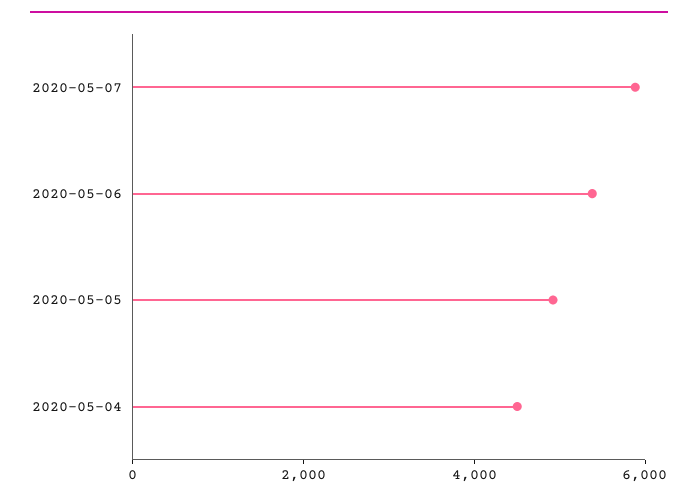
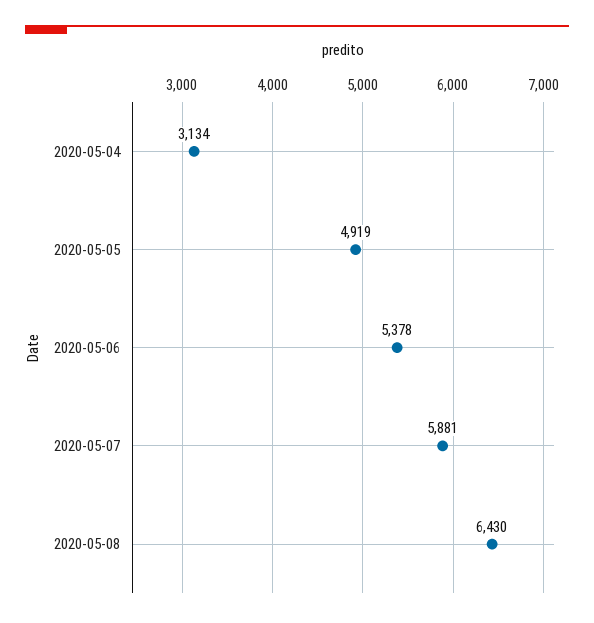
2020-05-04: 4500 -> 3134
2020-05-08: none -> 6430

